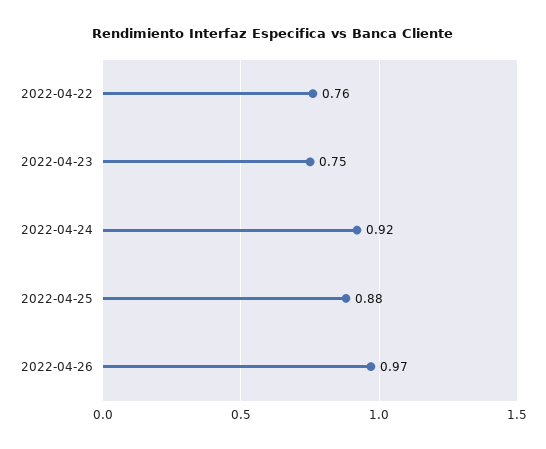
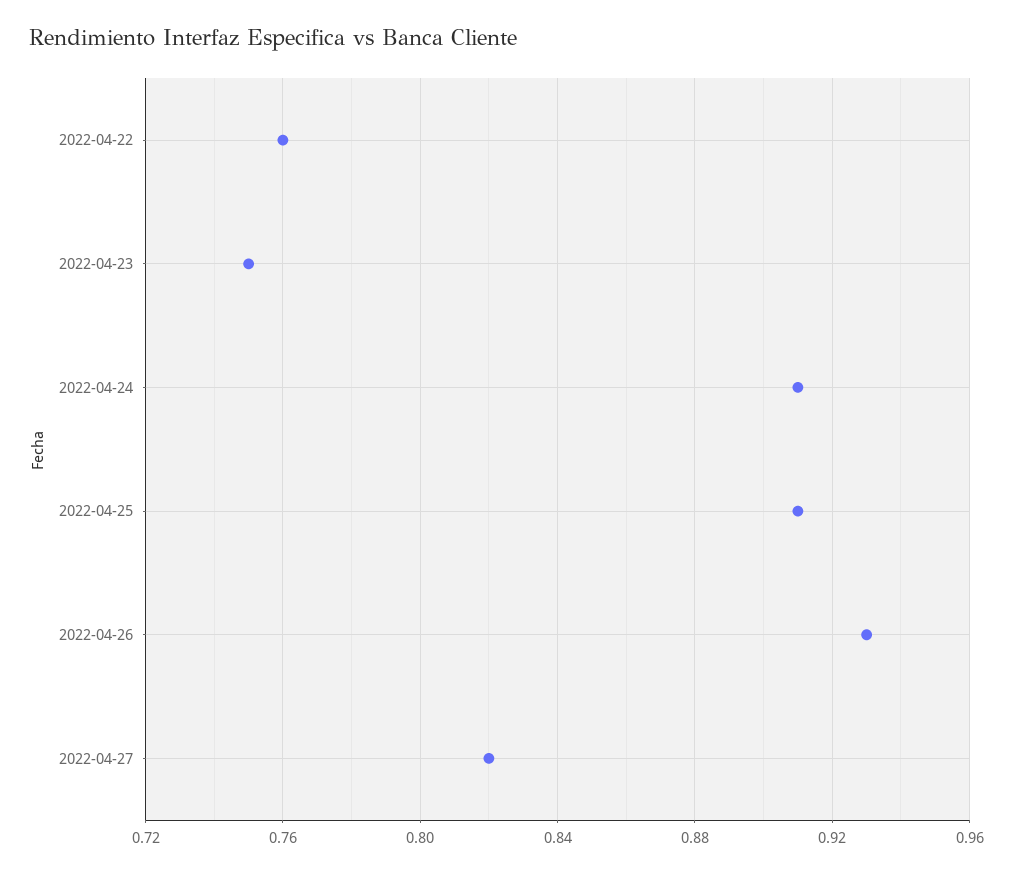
2022-04-24: 0.92 -> 0.91
2022-04-25: 0.88 -> 0.91
2022-04-26: 0.97 -> 0.93
2022-04-27: none -> 0.82

